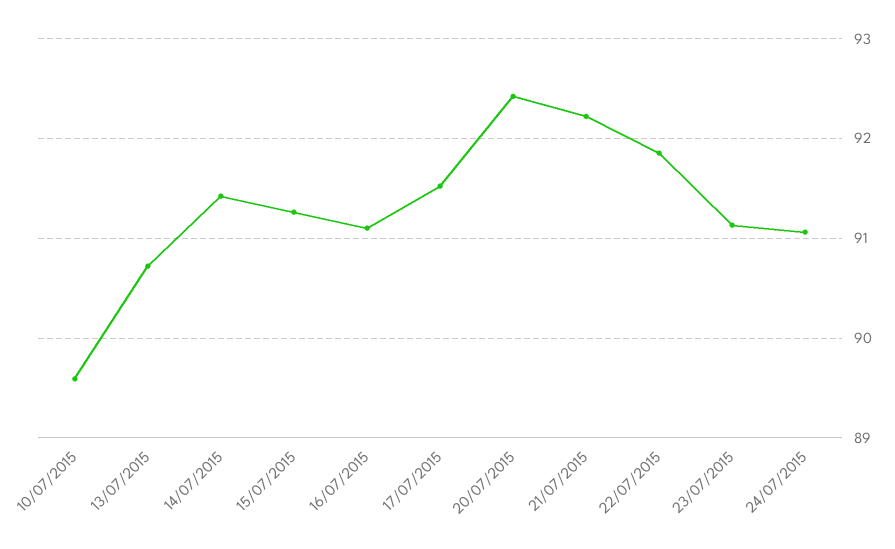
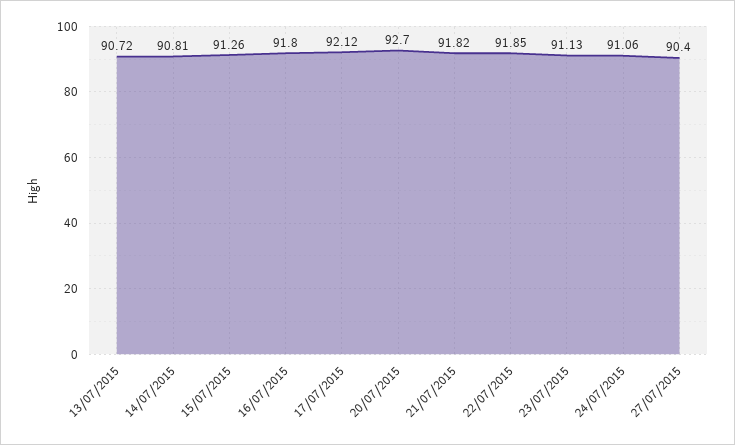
10/07/2015: 89.6 -> none
14/07/2015: 91.4 -> 90.81
16/07/2015: 91.1 -> 91.8
17/07/2015: 91.5 -> 92.12
20/07/2015: 92.4 -> 92.7
21/07/2015: 92.2 -> 91.82
27/07/2015: none -> 90.4

